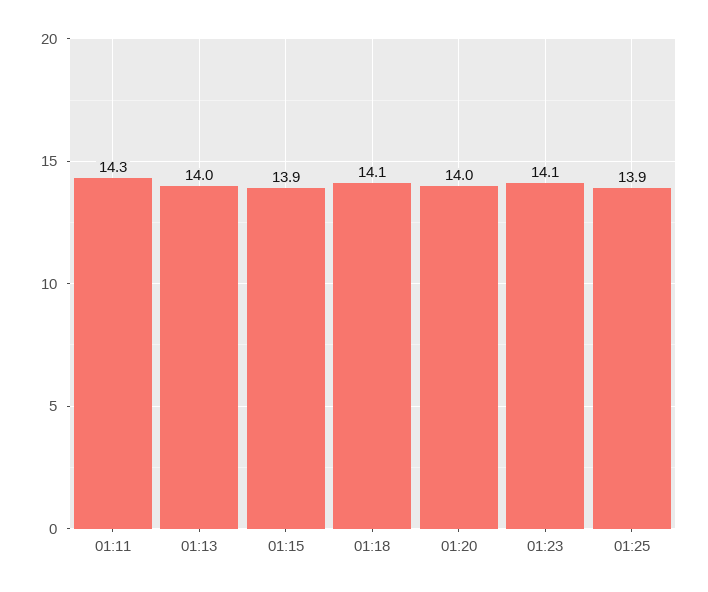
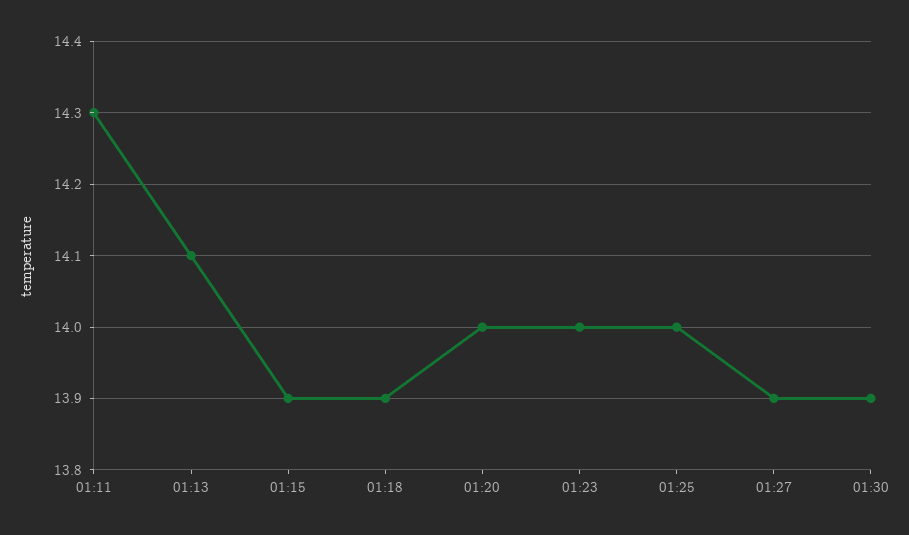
01:13: 14 -> 14.1
01:18: 14.1 -> 13.9
01:23: 14.1 -> 14
01:25: 13.9 -> 14
01:27: none -> 13.9
01:30: none -> 13.9

